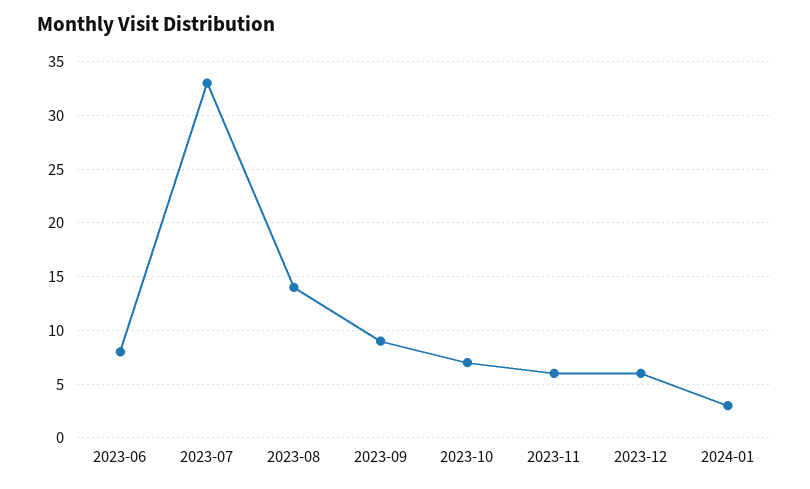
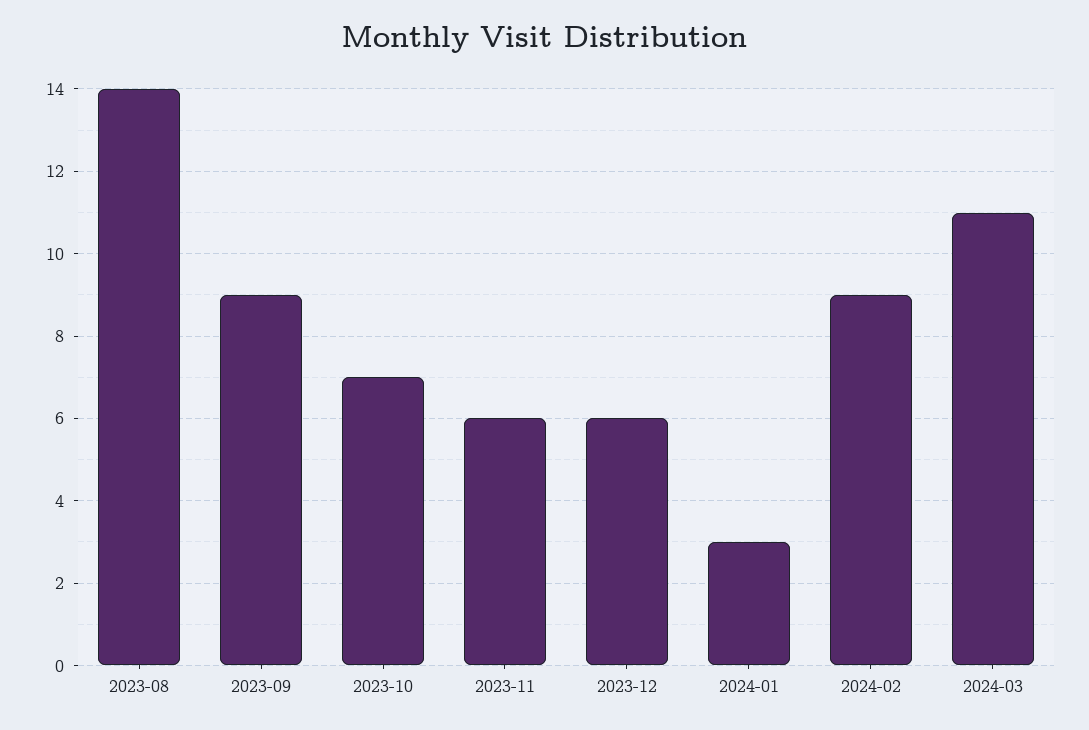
2023-06: 8 -> none
2023-07: 33 -> none
2024-02: none -> 9
2024-03: none -> 11

